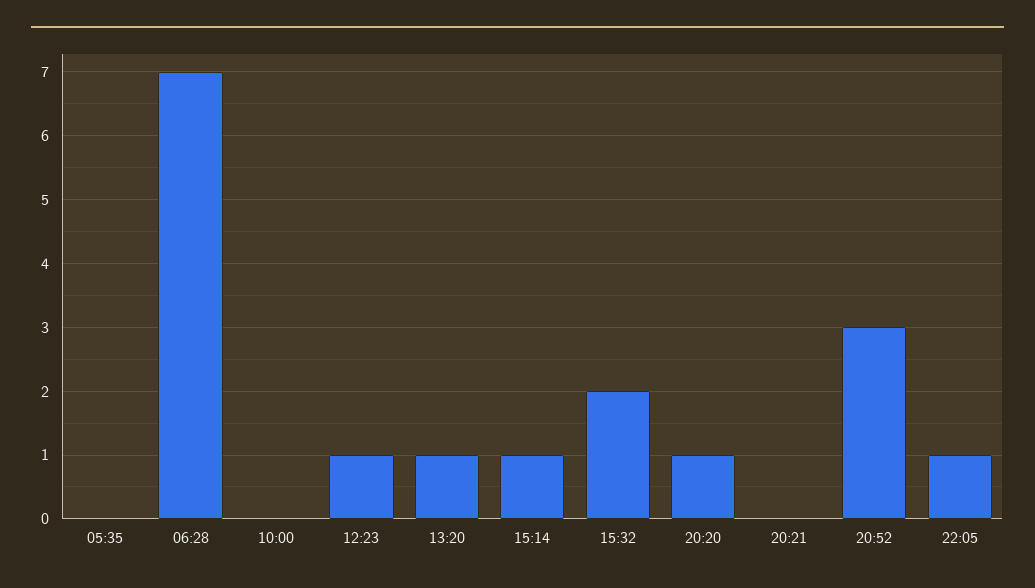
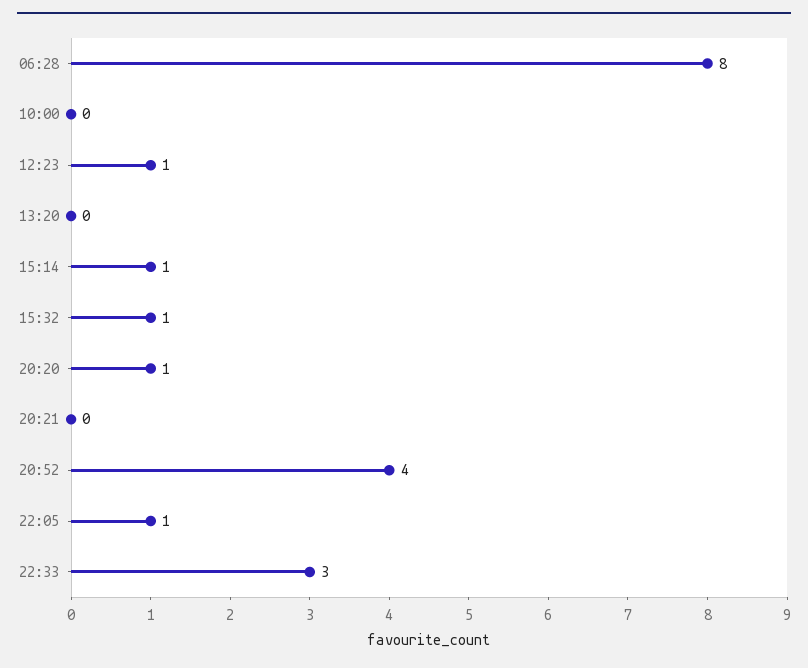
05:35: 0 -> none
06:28: 7 -> 8
13:20: 1 -> 0
15:32: 2 -> 1
20:52: 3 -> 4
22:33: none -> 3

